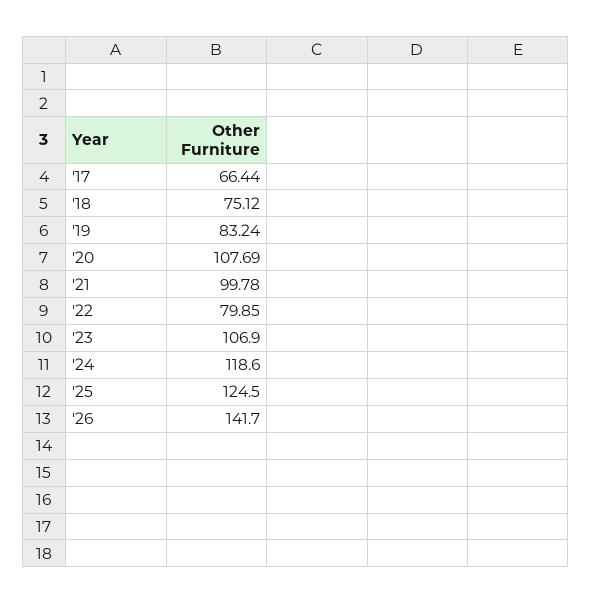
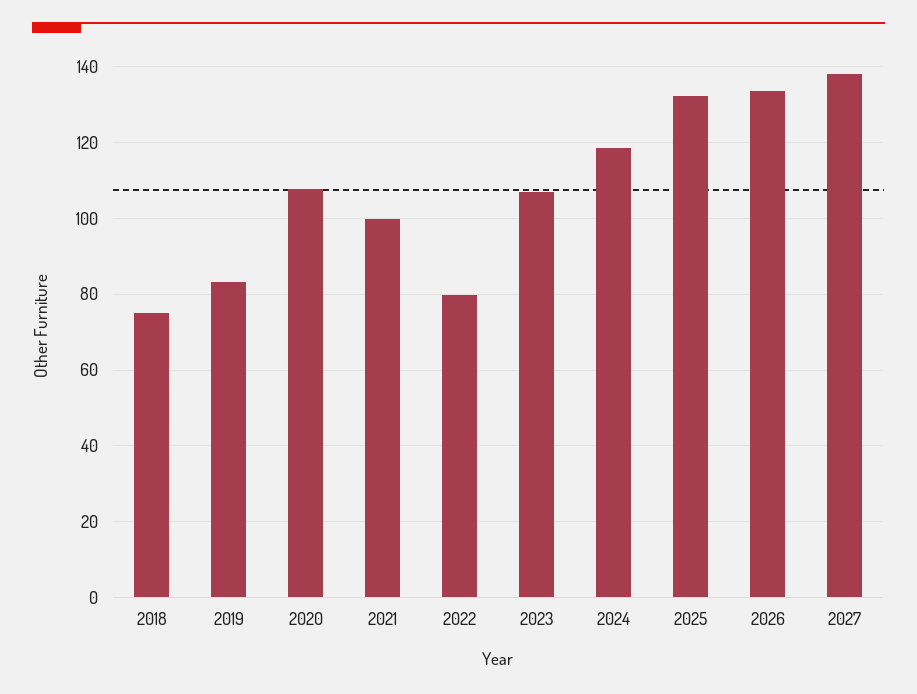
'17: 66.44 -> none
'25: 124.5 -> 132
'26: 141.7 -> 134
2027: none -> 138

